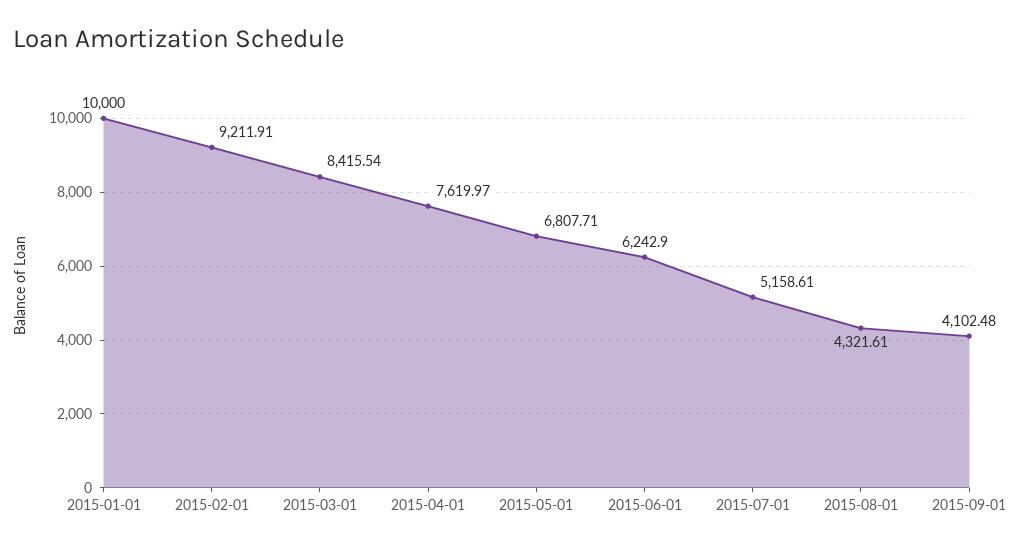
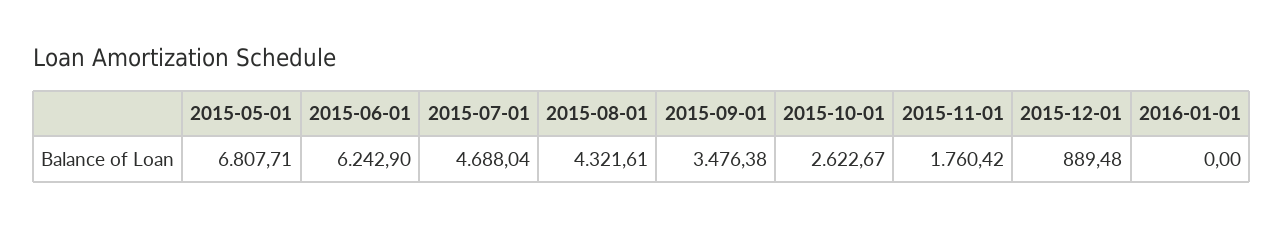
2015-01-01: 10000 -> none
2015-02-01: 9211.91 -> none
2015-03-01: 8415.54 -> none
2015-04-01: 7619.97 -> none
2015-07-01: 5158.61 -> 4688.04
2015-09-01: 4102.48 -> 3476.38
2015-10-01: none -> 2622.67
2015-11-01: none -> 1760.42
2015-12-01: none -> 889.48
2016-01-01: none -> 0

